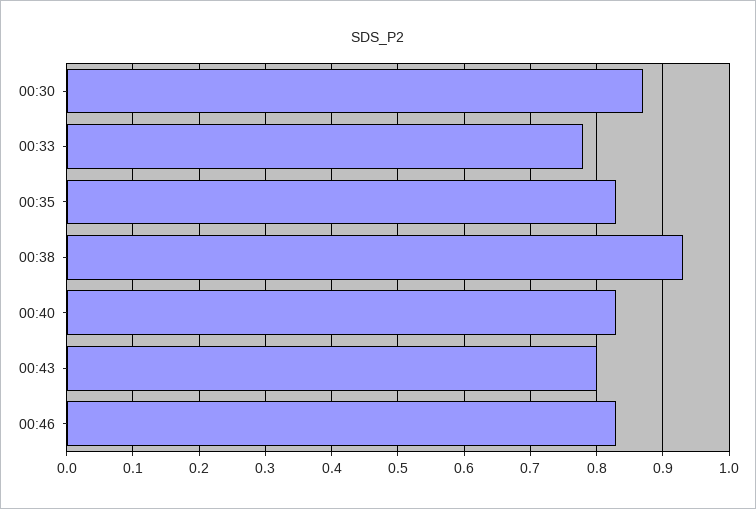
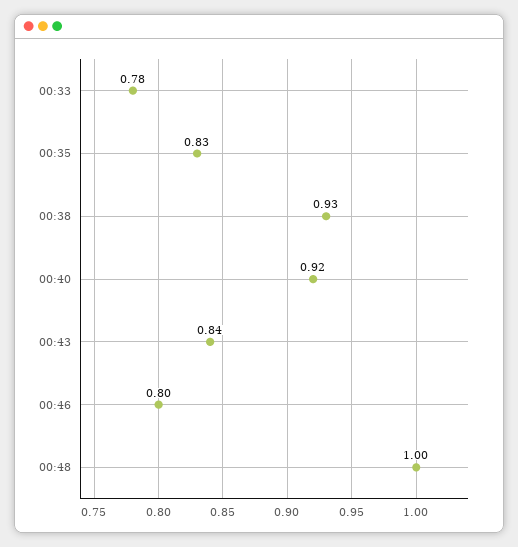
00:30: 0.87 -> none
00:40: 0.83 -> 0.92
00:43: 0.8 -> 0.84
00:46: 0.83 -> 0.8
00:48: none -> 1

